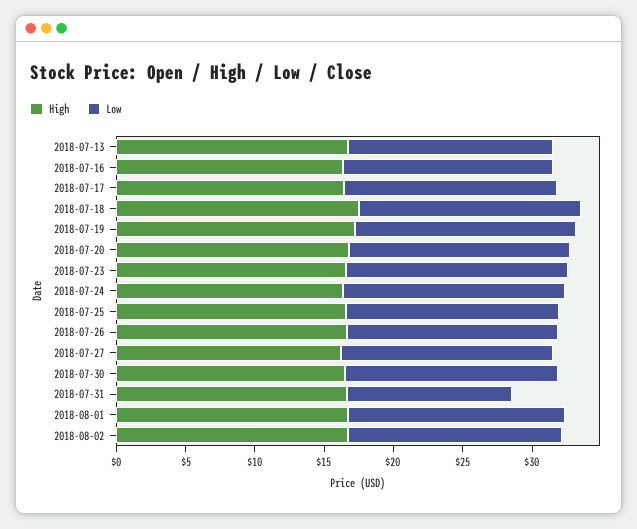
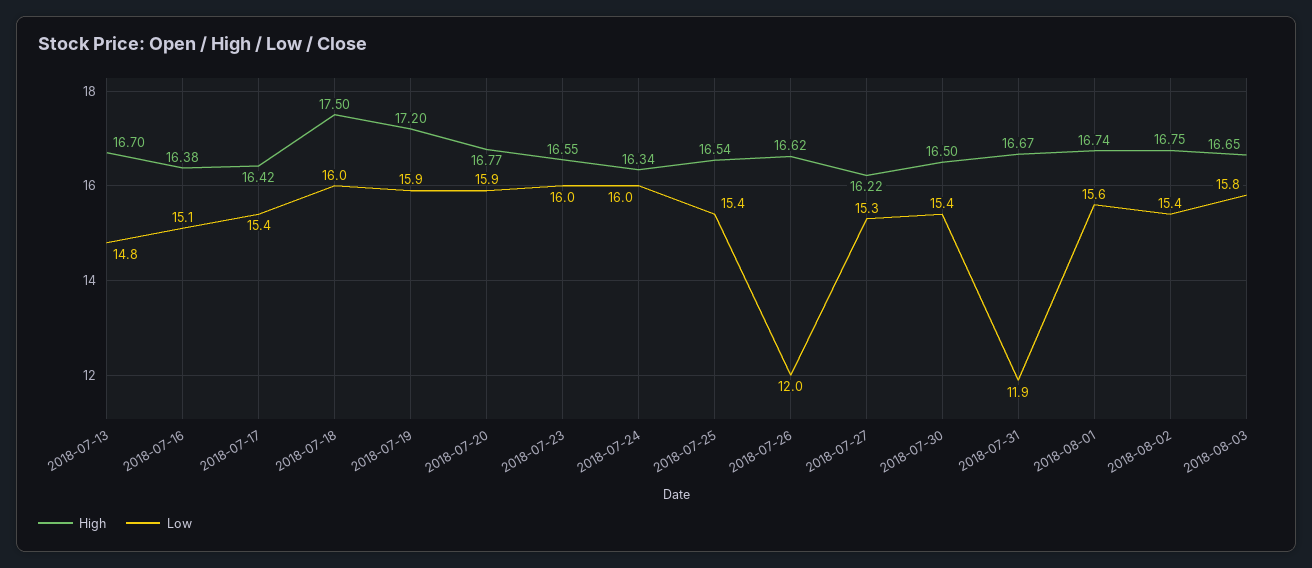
Low, 2018-07-26: 15 -> 12
High, 2018-08-03: none -> 16.65
Low, 2018-08-03: none -> 15.8

